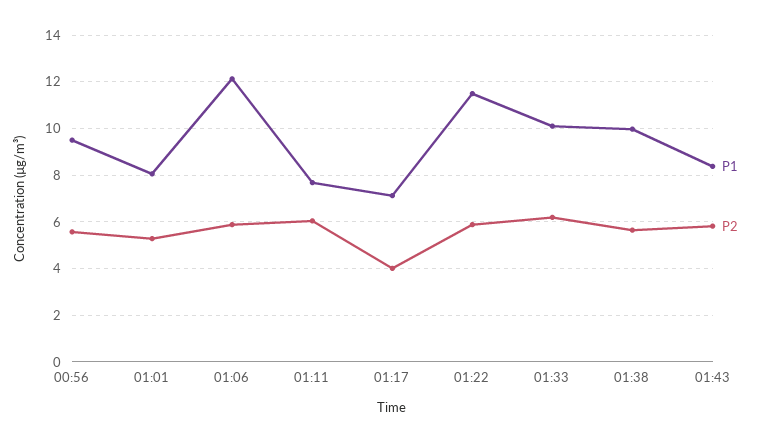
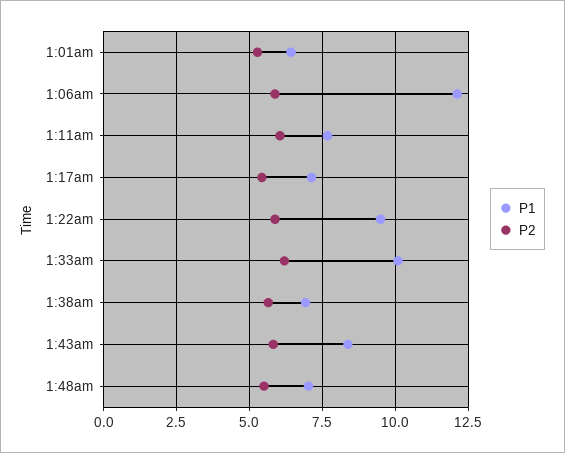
P1, 00:56: 9.5 -> none
P2, 00:56: 5.5 -> none
P1, 01:01: 8 -> 6.5
P2, 01:17: 4 -> 5.5
P1, 01:22: 11.5 -> 9.5
P1, 01:38: 10 -> 7
P1, 1:48am: none -> 7
P2, 1:48am: none -> 5.5

